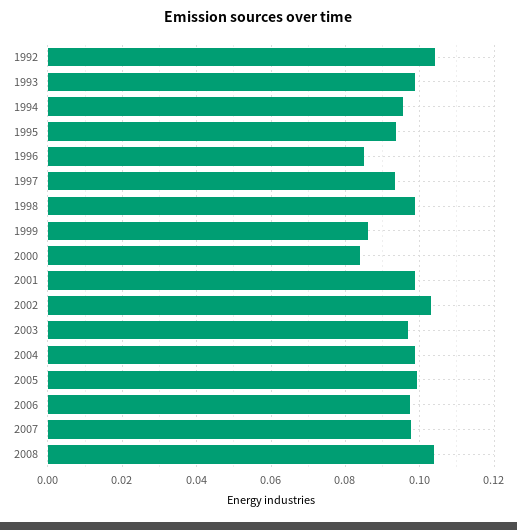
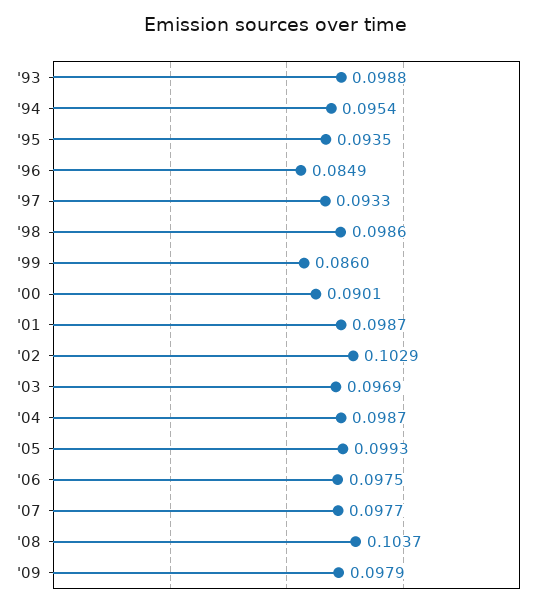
1992: 0.104 -> none
2000: 0.084 -> 0.0901
'09: none -> 0.0979

